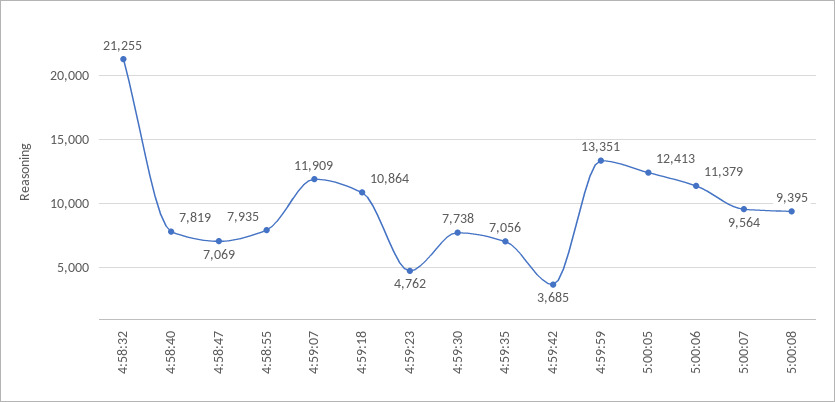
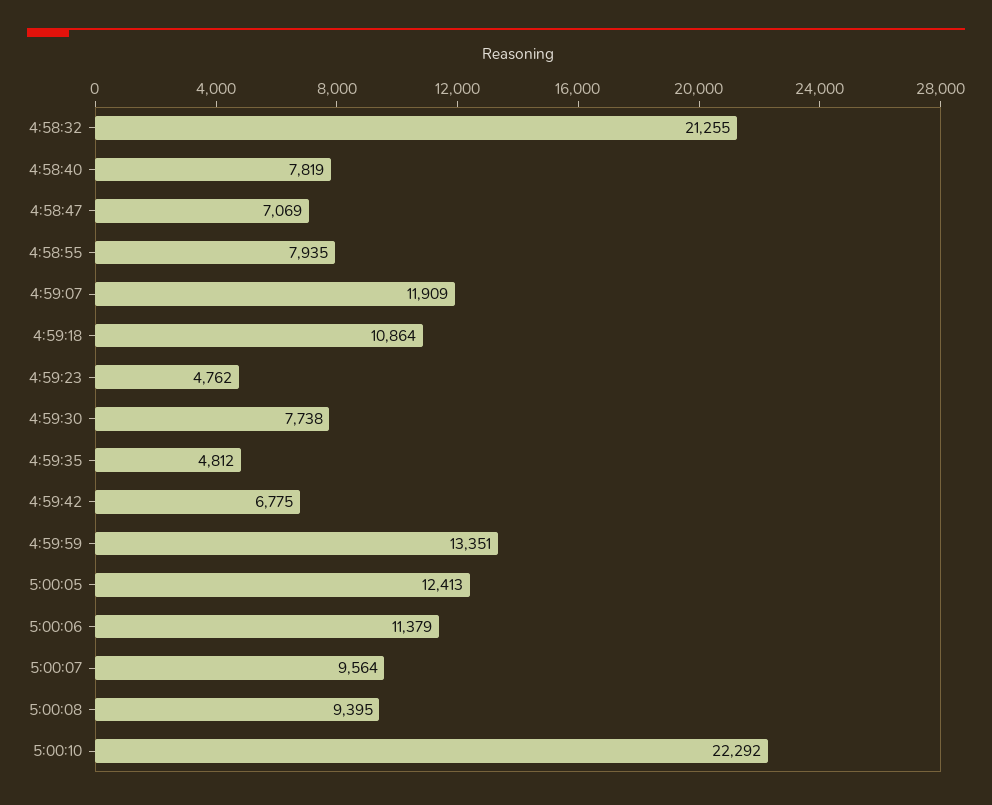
4:59:35: 7056 -> 4812
4:59:42: 3685 -> 6775
5:00:10: none -> 22292

